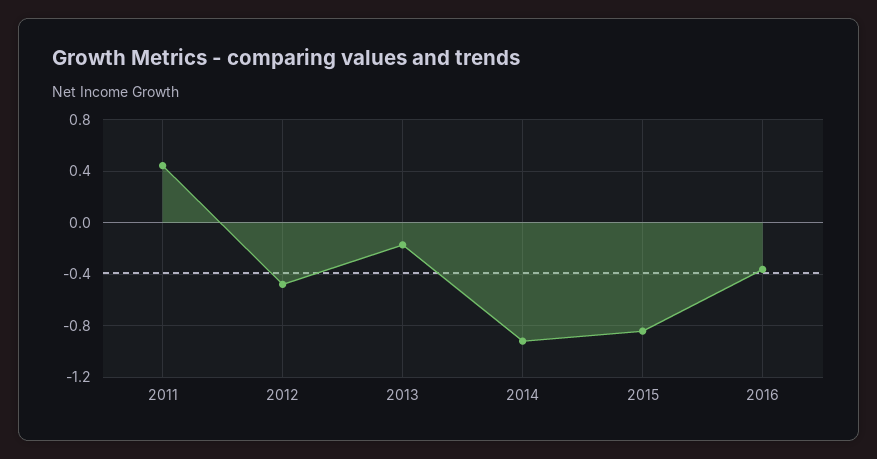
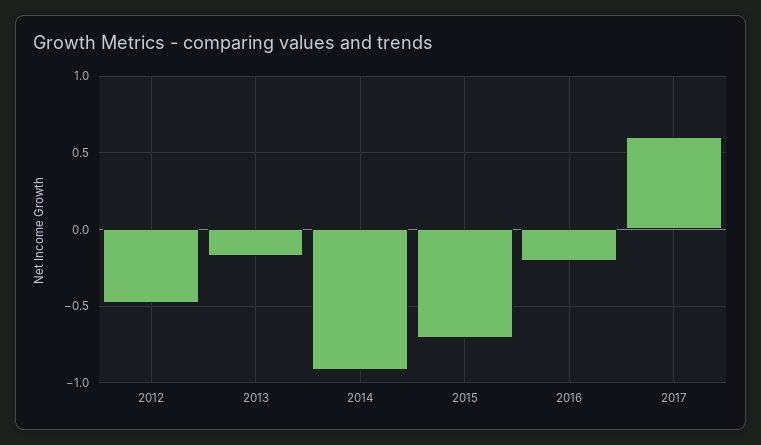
2011: 0.45 -> none
2015: -0.85 -> -0.7
2016: -0.35 -> -0.2
2017: none -> 0.6

